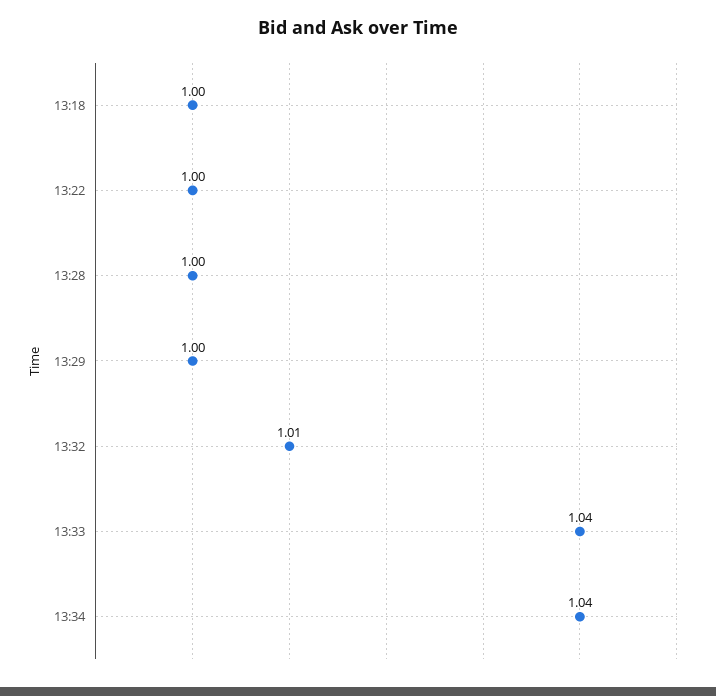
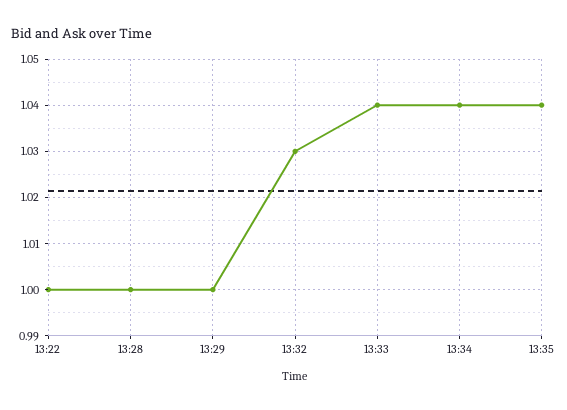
13:18: 1 -> none
13:32: 1.01 -> 1.03
13:35: none -> 1.04

